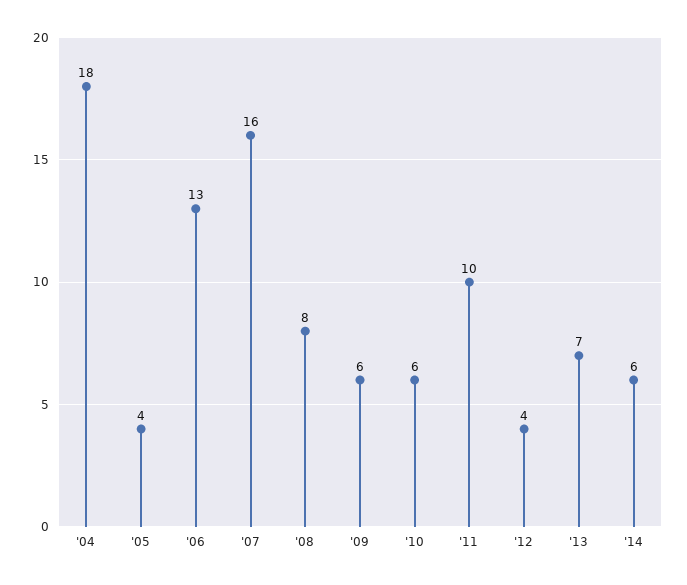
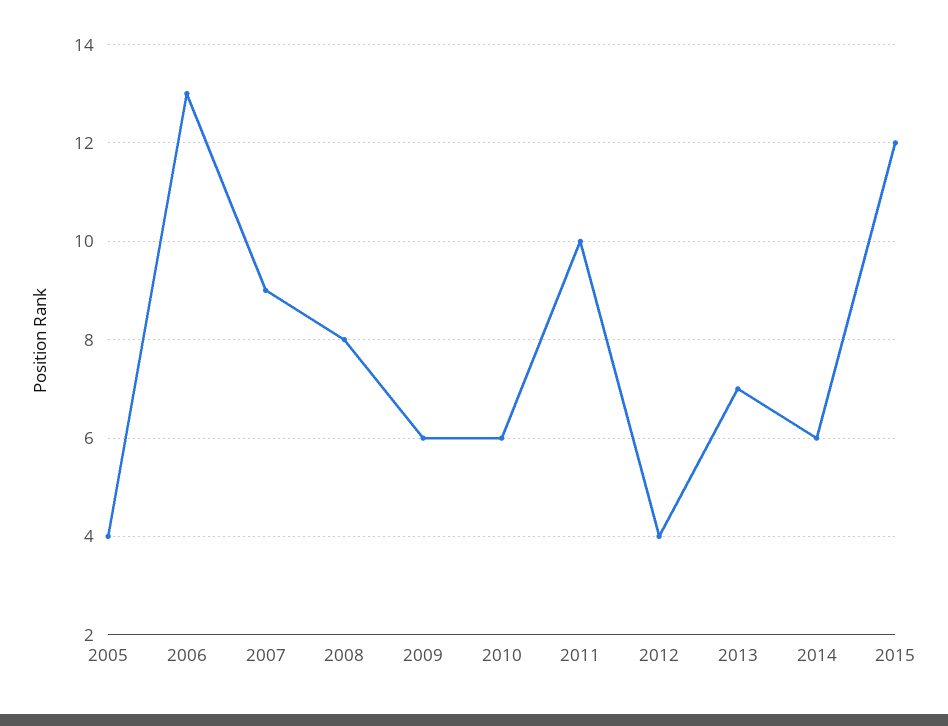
'04: 18 -> none
'07: 16 -> 9
2015: none -> 12

